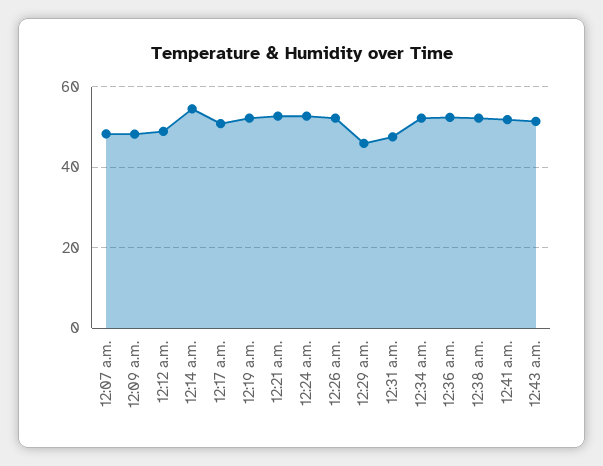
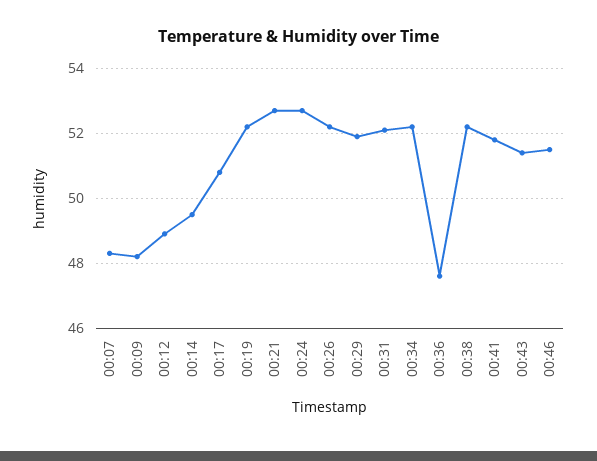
12:14 a.m.: 54 -> 49.5
12:29 a.m.: 46 -> 52
12:31 a.m.: 48 -> 52
12:36 a.m.: 52 -> 47.5
00:46: none -> 51.5

